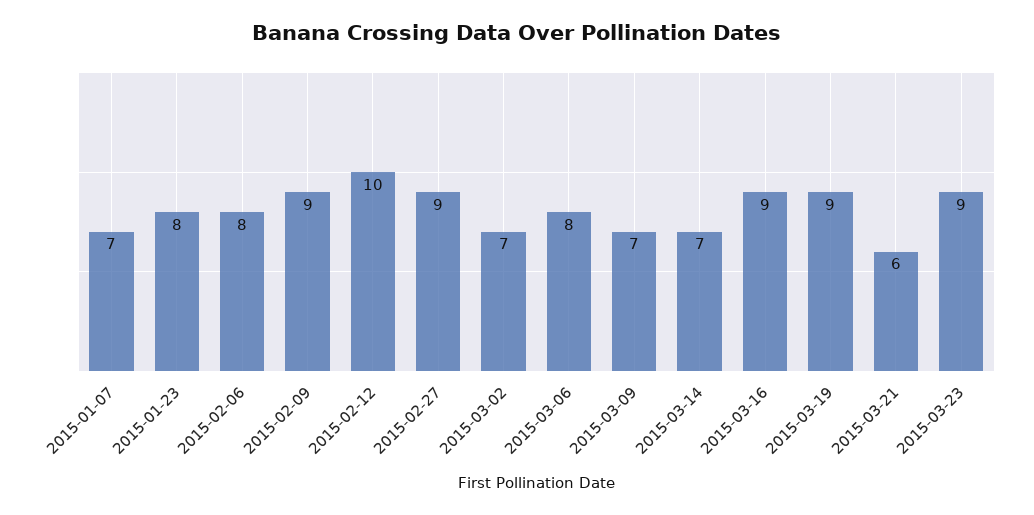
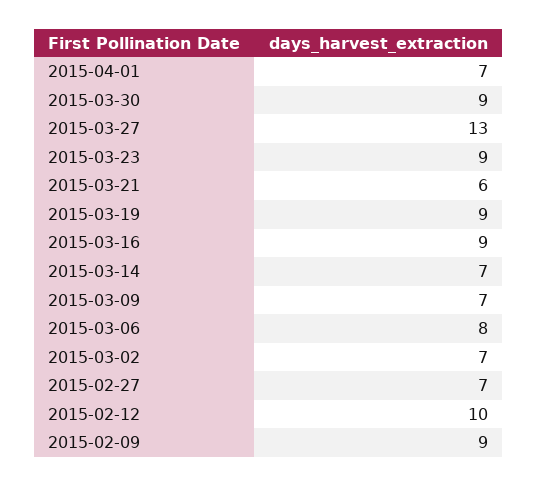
2015-01-07: 7 -> none
2015-01-23: 8 -> none
2015-02-06: 8 -> none
2015-02-27: 9 -> 7
2015-04-01: none -> 7
2015-03-30: none -> 9
2015-03-27: none -> 13

